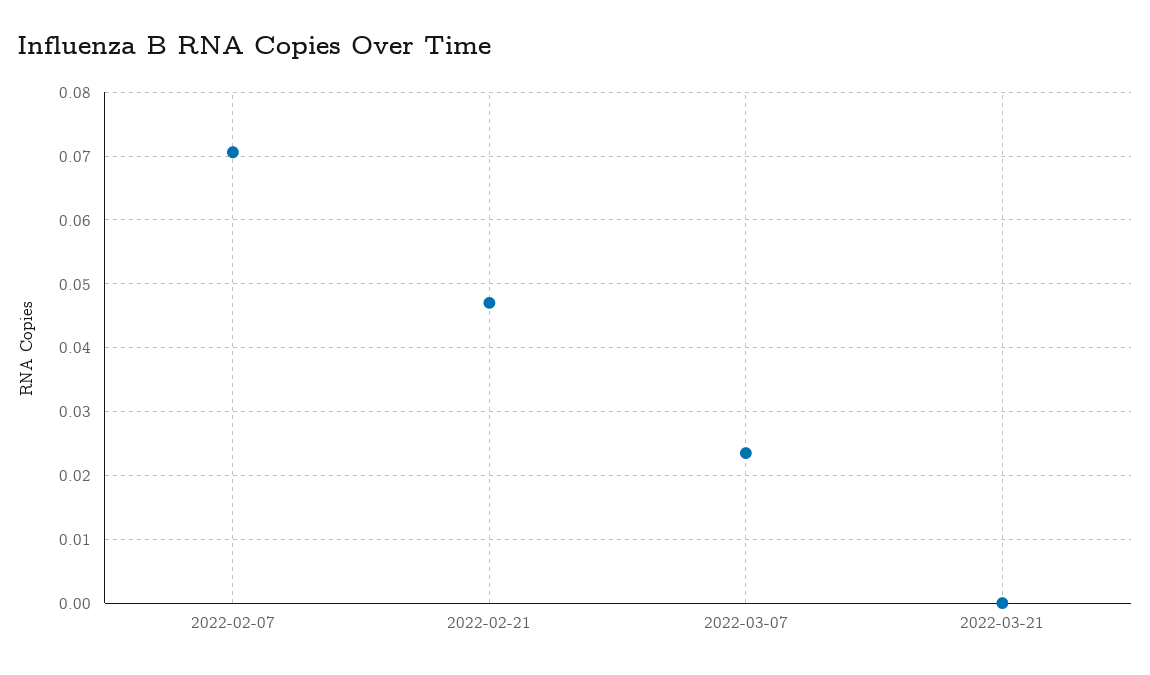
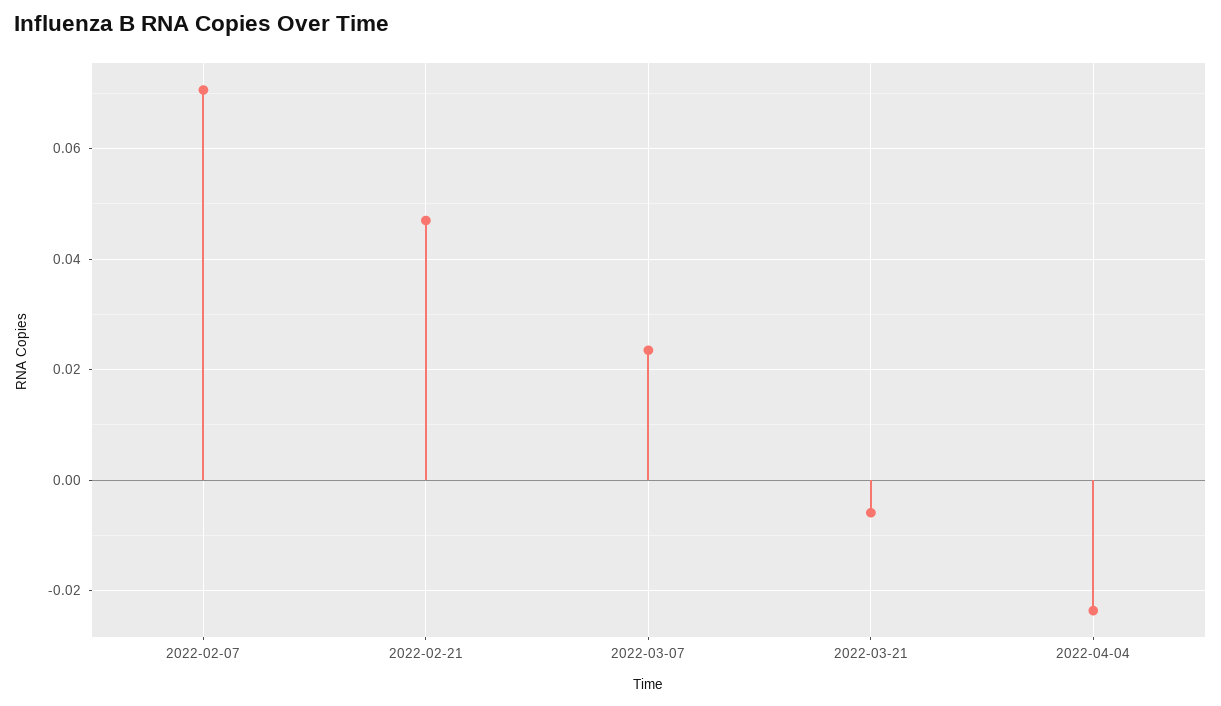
2022-03-21: 0 -> -0.006
2022-04-04: none -> -0.024

